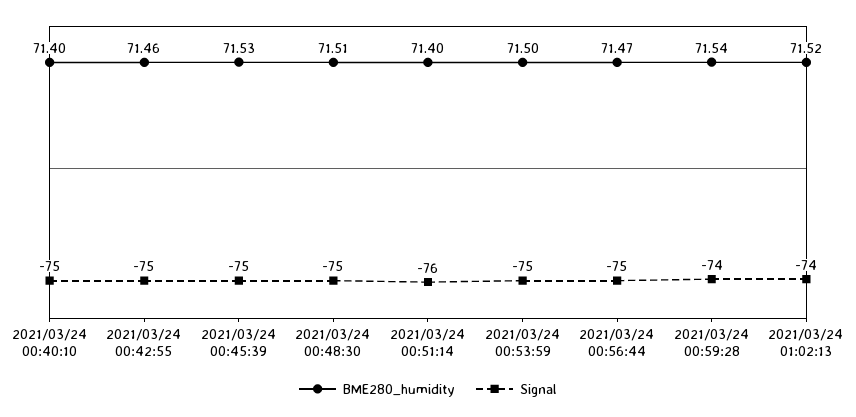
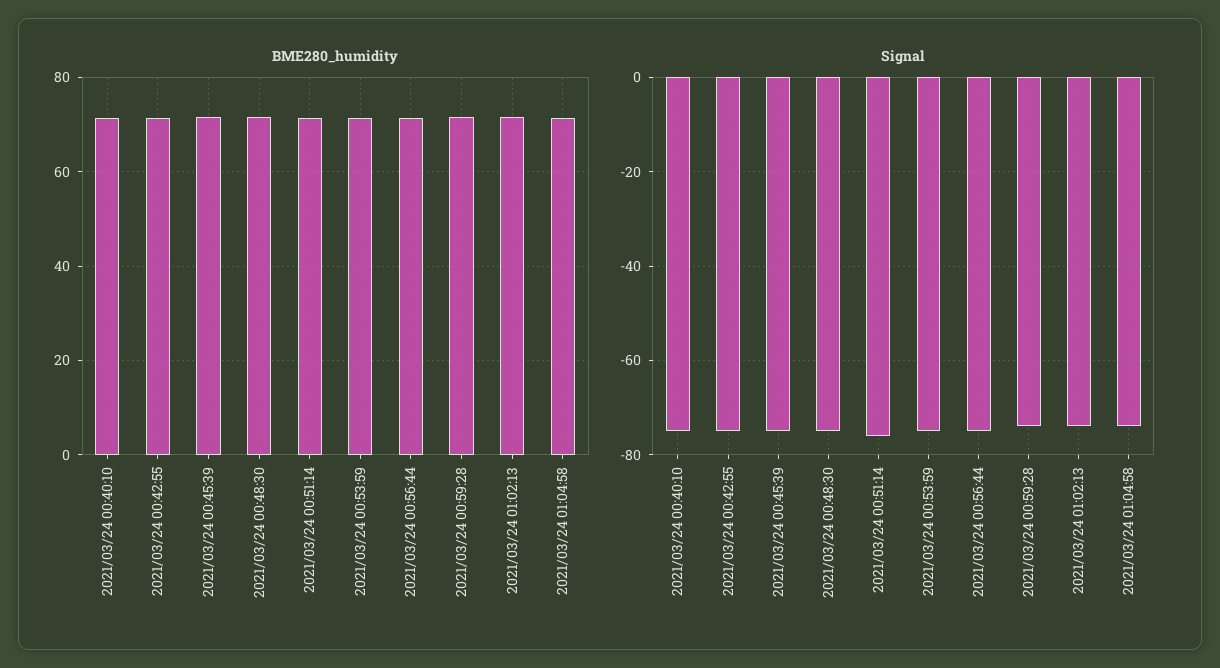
BME280_humidity, 2021/03/24 01:04:58: none -> 72
Signal, 2021/03/24 01:04:58: none -> -75

